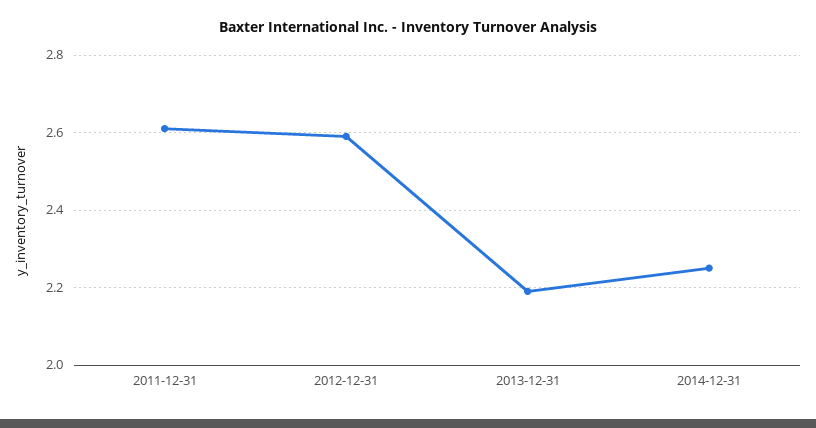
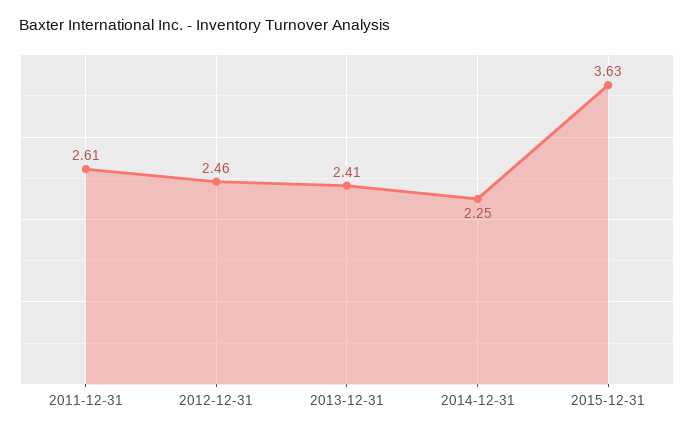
2012-12-31: 2.6 -> 2.46
2013-12-31: 2.2 -> 2.41
2015-12-31: none -> 3.63

